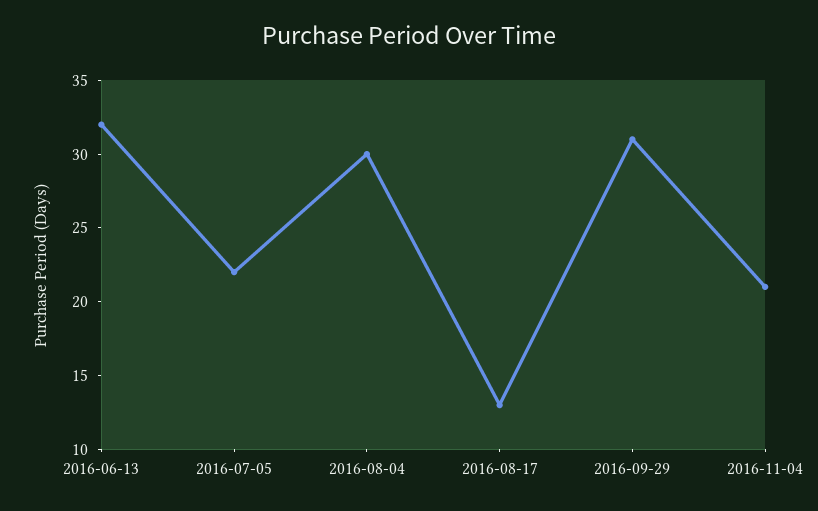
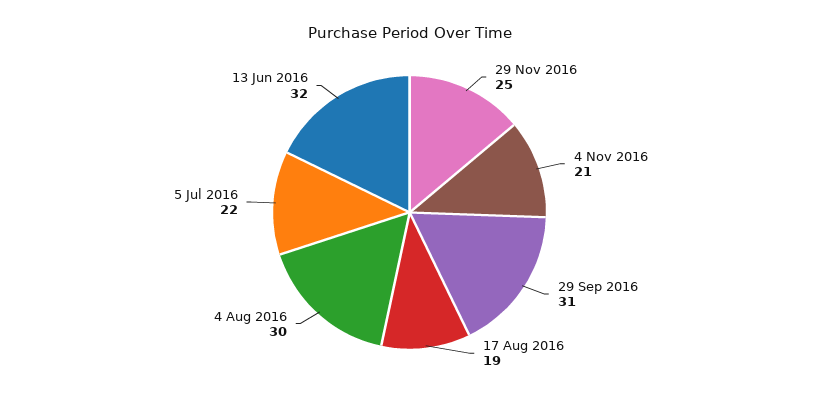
2016-08-17: 13 -> 19
29 Nov 2016: none -> 25

